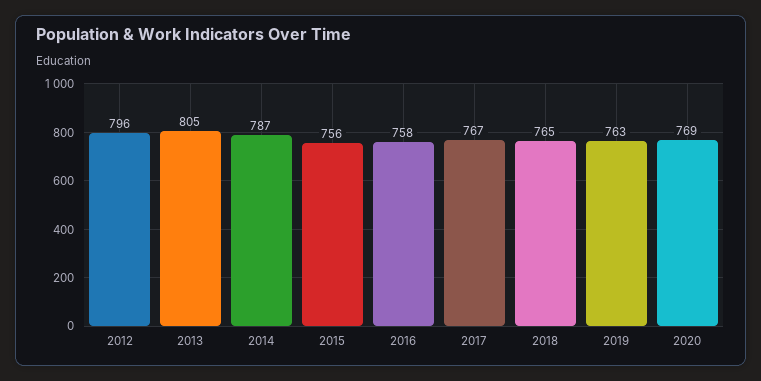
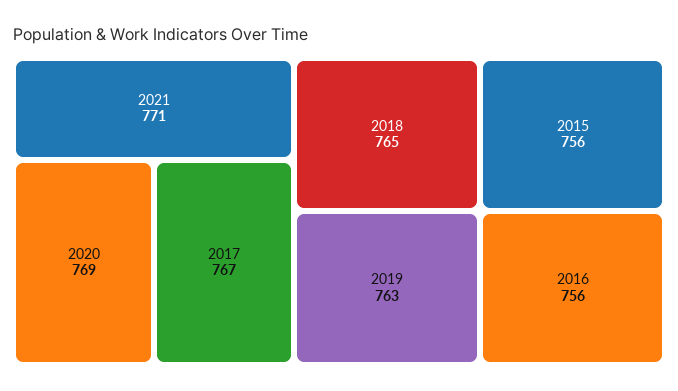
2012: 796 -> none
2013: 805 -> none
2014: 787 -> none
2016: 758 -> 756
2021: none -> 771

